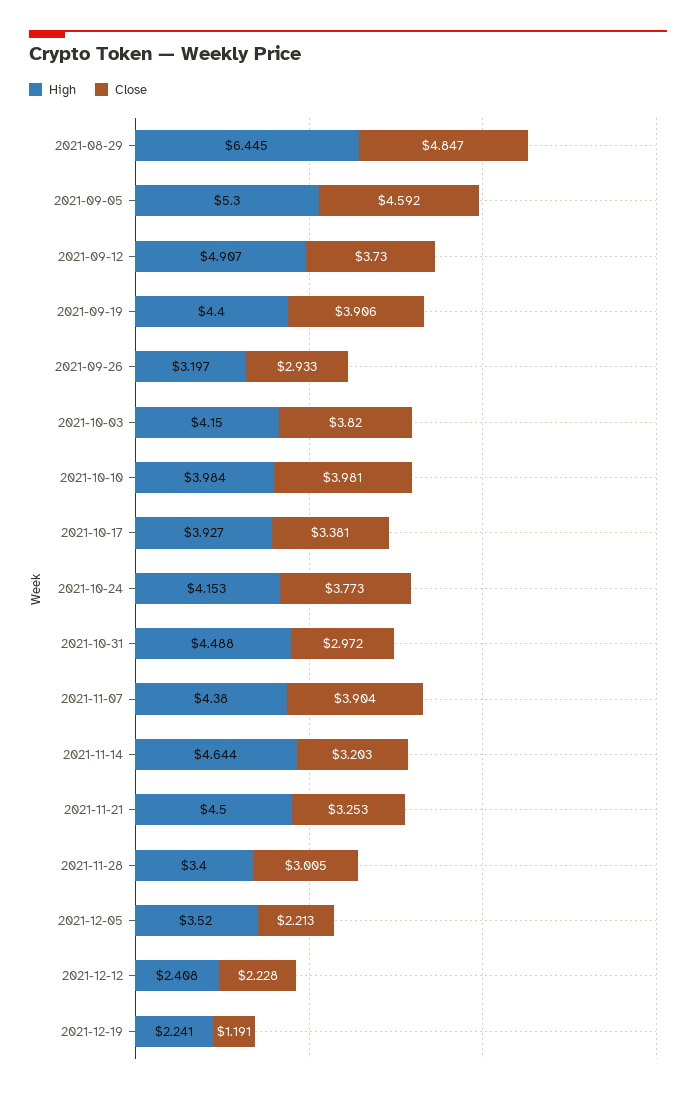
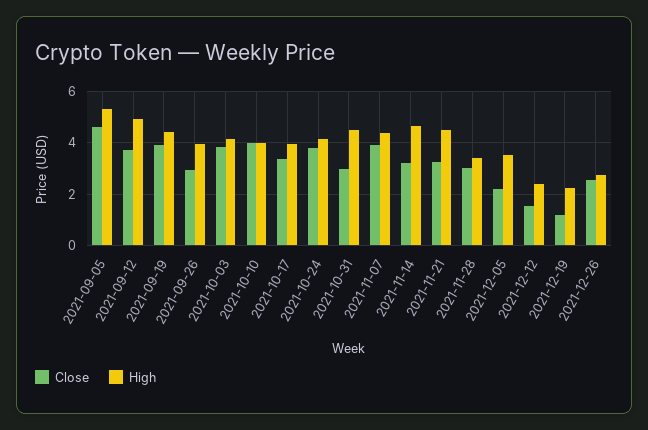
High, 2021-08-29: 6.445 -> none
Close, 2021-08-29: 4.847 -> none
High, 2021-09-26: 3.197 -> 4
Close, 2021-12-12: 2.228 -> 1.5
Close, 2021-12-26: none -> 2.5
High, 2021-12-26: none -> 2.75

